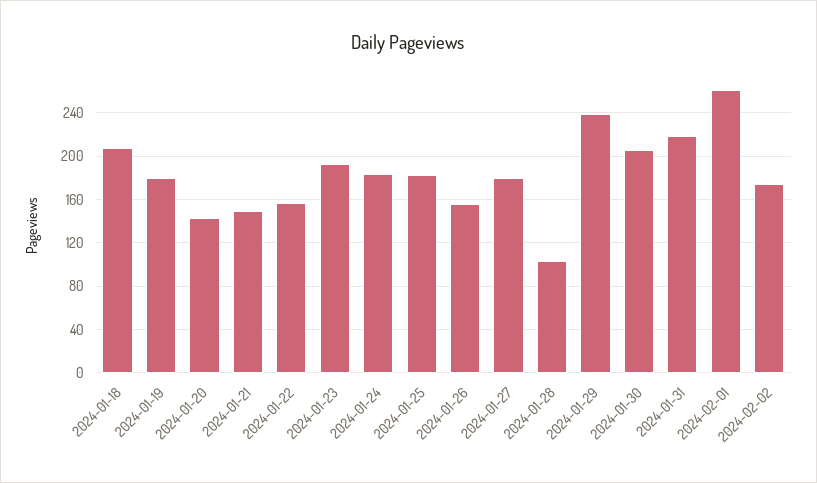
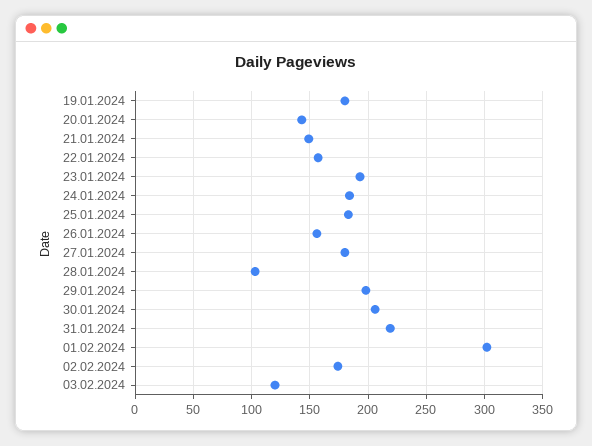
2024-01-18: 210 -> none
2024-01-29: 240 -> 200
2024-02-01: 260 -> 300
03.02.2024: none -> 120

